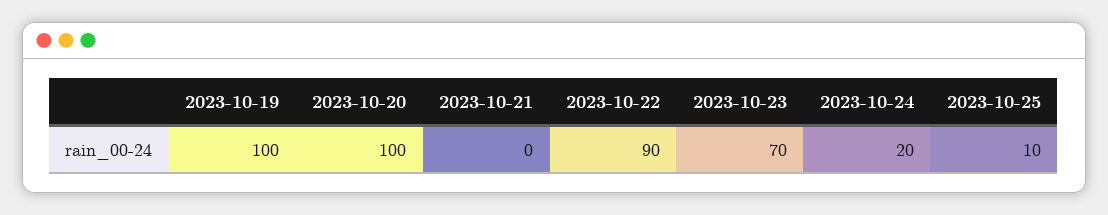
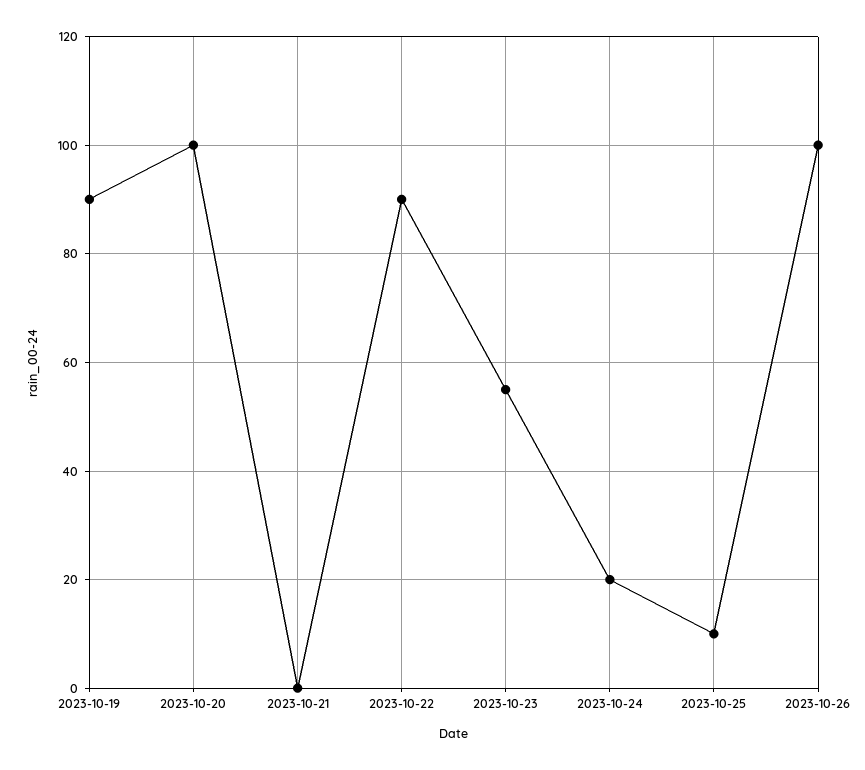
2023-10-19: 100 -> 90
2023-10-23: 70 -> 55
2023-10-26: none -> 100

